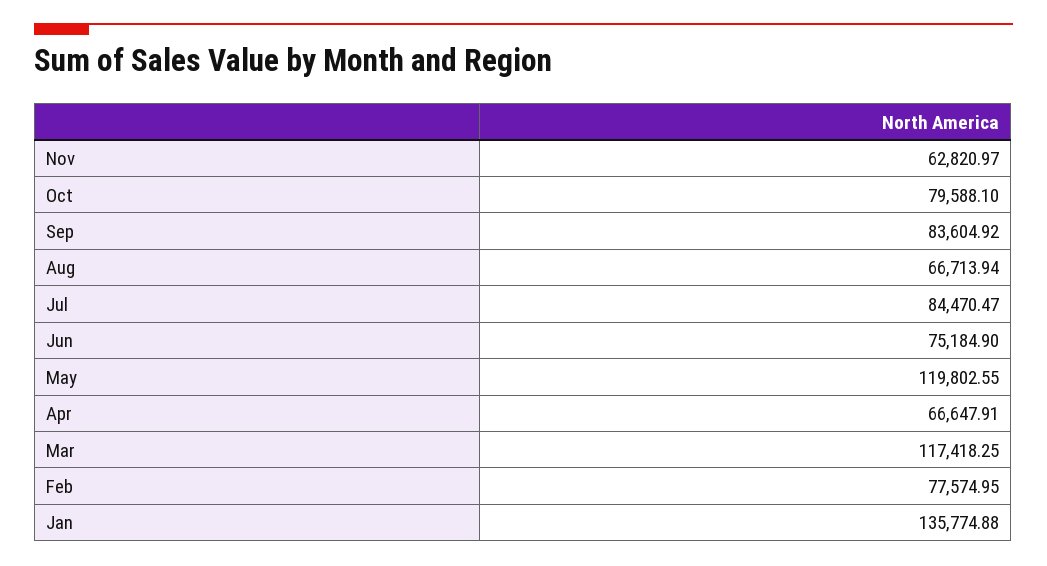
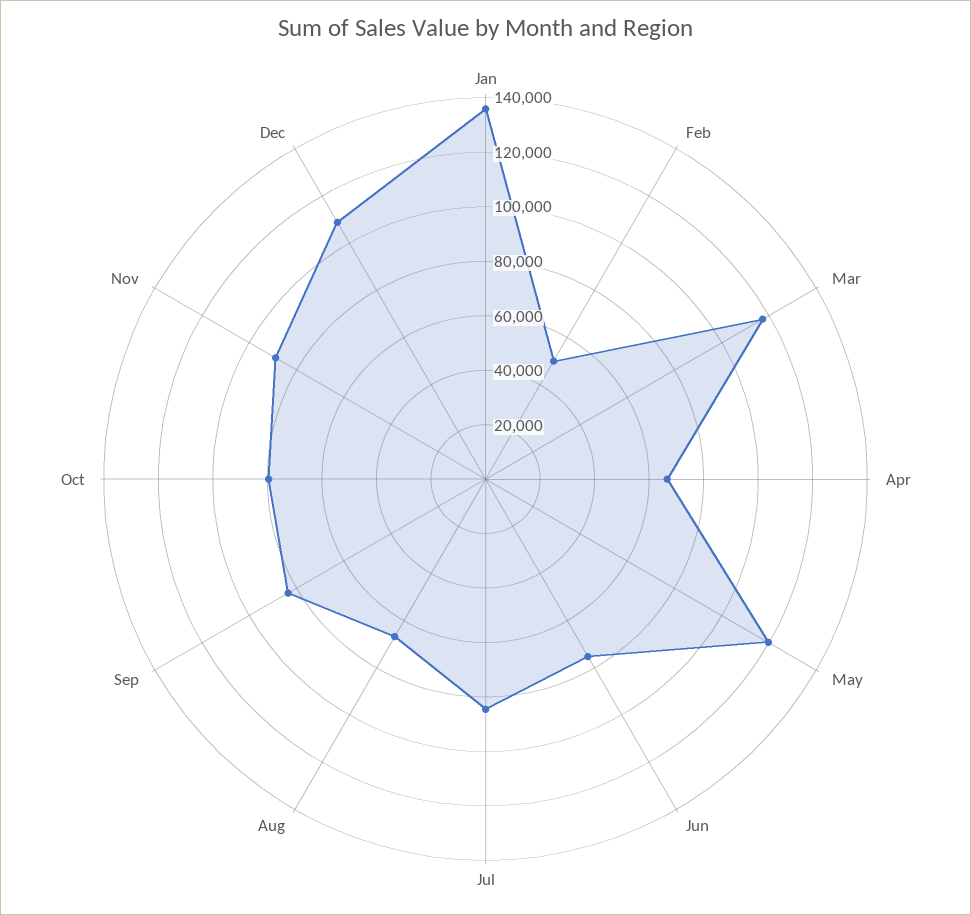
Nov: 62820.97 -> 90000
Feb: 77574.95 -> 50000
Dec: none -> 110000

